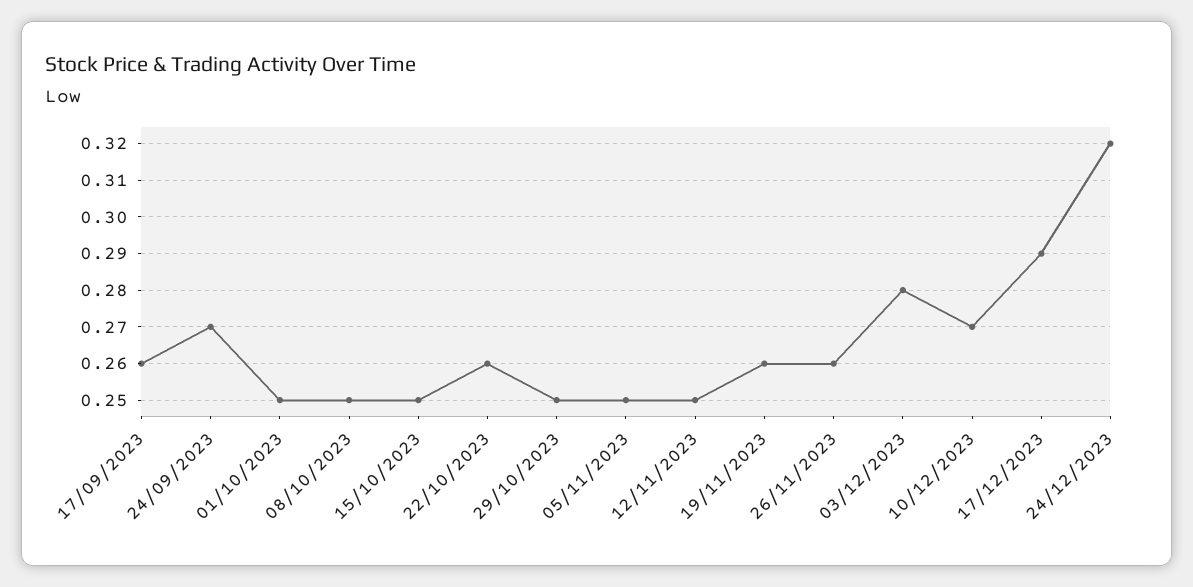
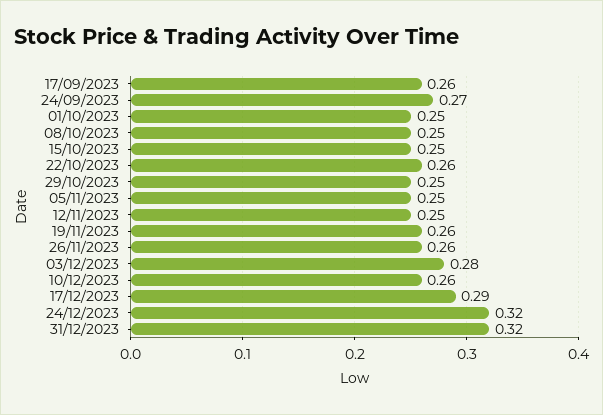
10/12/2023: 0.27 -> 0.26
31/12/2023: none -> 0.32

